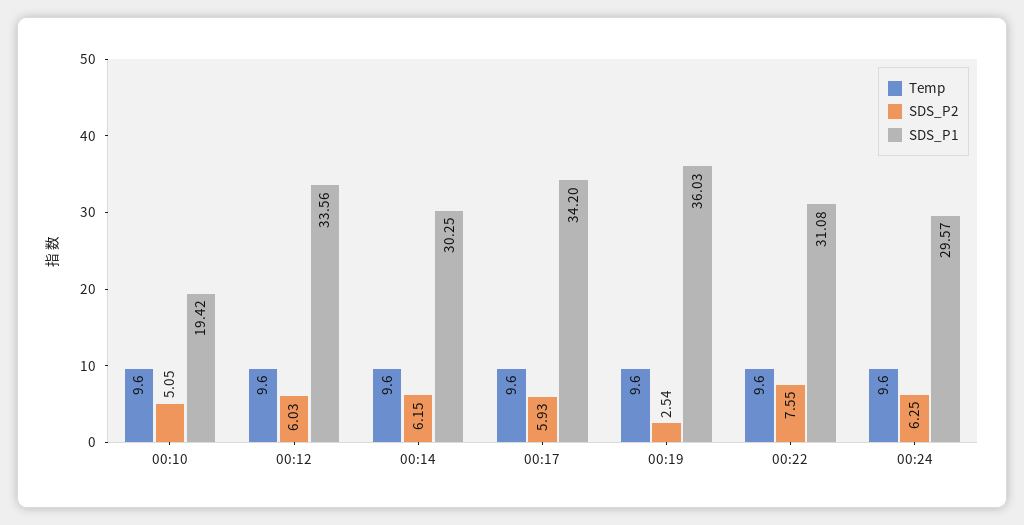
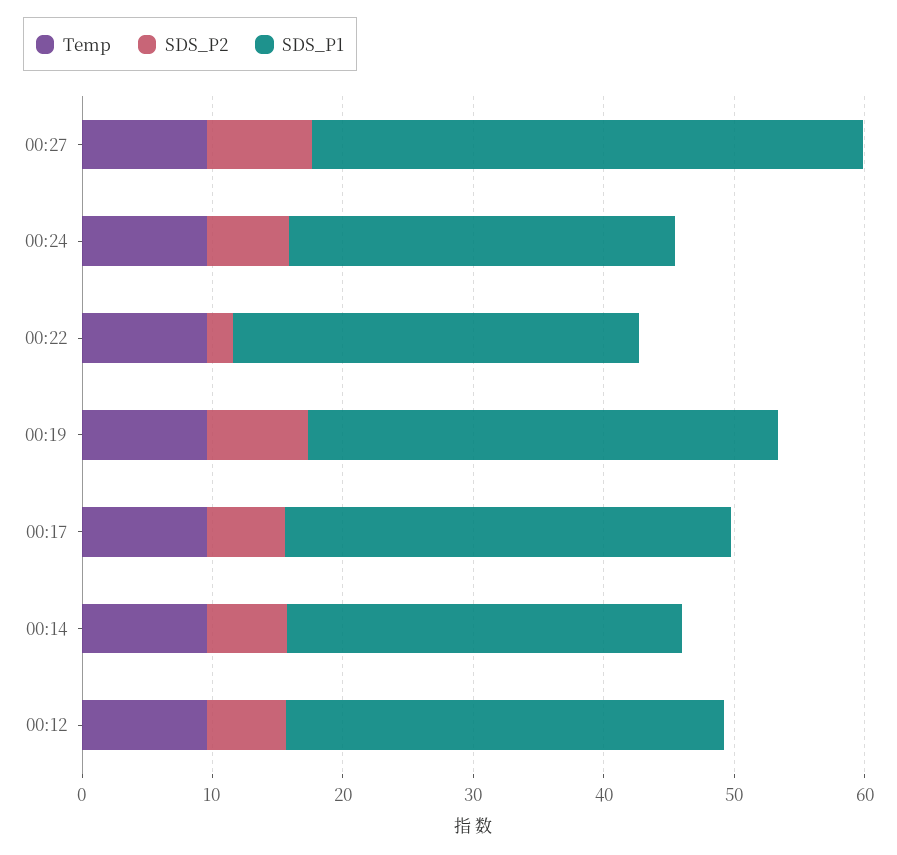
Temp, 00:10: 9.6 -> none
SDS_P2, 00:10: 5.05 -> none
SDS_P1, 00:10: 19.42 -> none
SDS_P2, 00:19: 2.54 -> 8
SDS_P2, 00:22: 7.55 -> 2
Temp, 00:27: none -> 10
SDS_P2, 00:27: none -> 8
SDS_P1, 00:27: none -> 42

